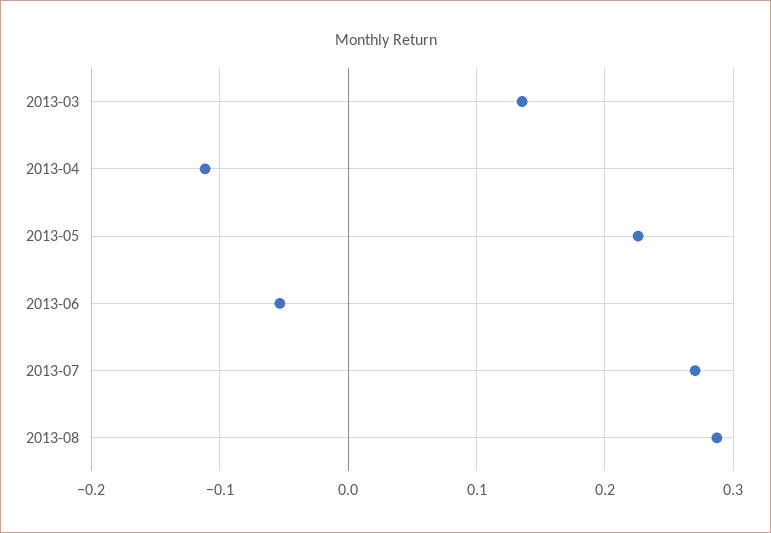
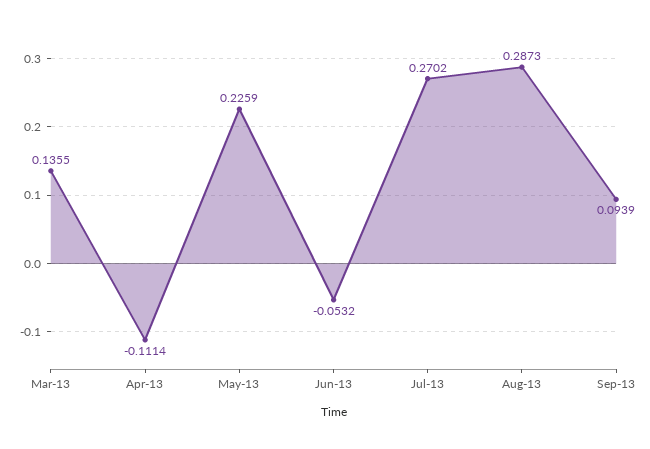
Sep-13: none -> 0.0939

